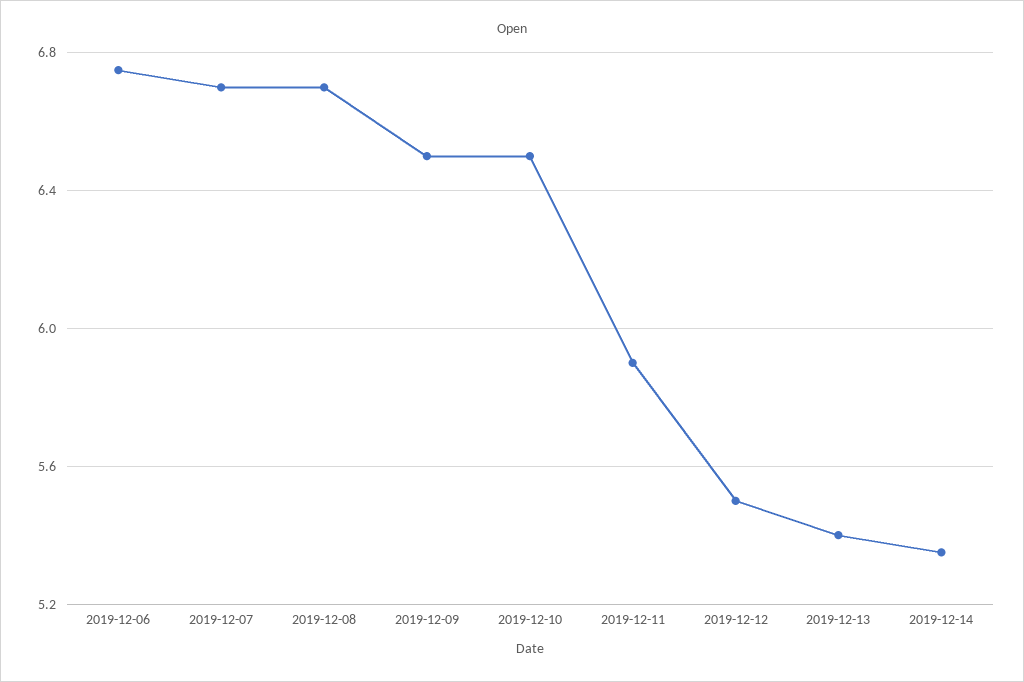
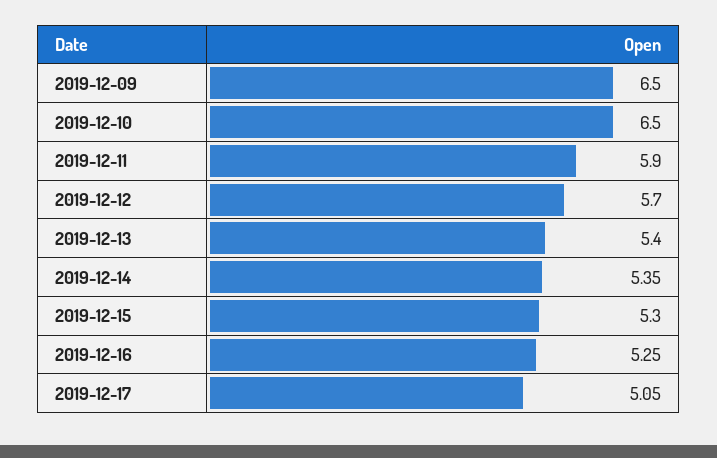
2019-12-06: 6.75 -> none
2019-12-07: 6.7 -> none
2019-12-08: 6.7 -> none
2019-12-12: 5.5 -> 5.7
2019-12-15: none -> 5.3
2019-12-16: none -> 5.25
2019-12-17: none -> 5.05

